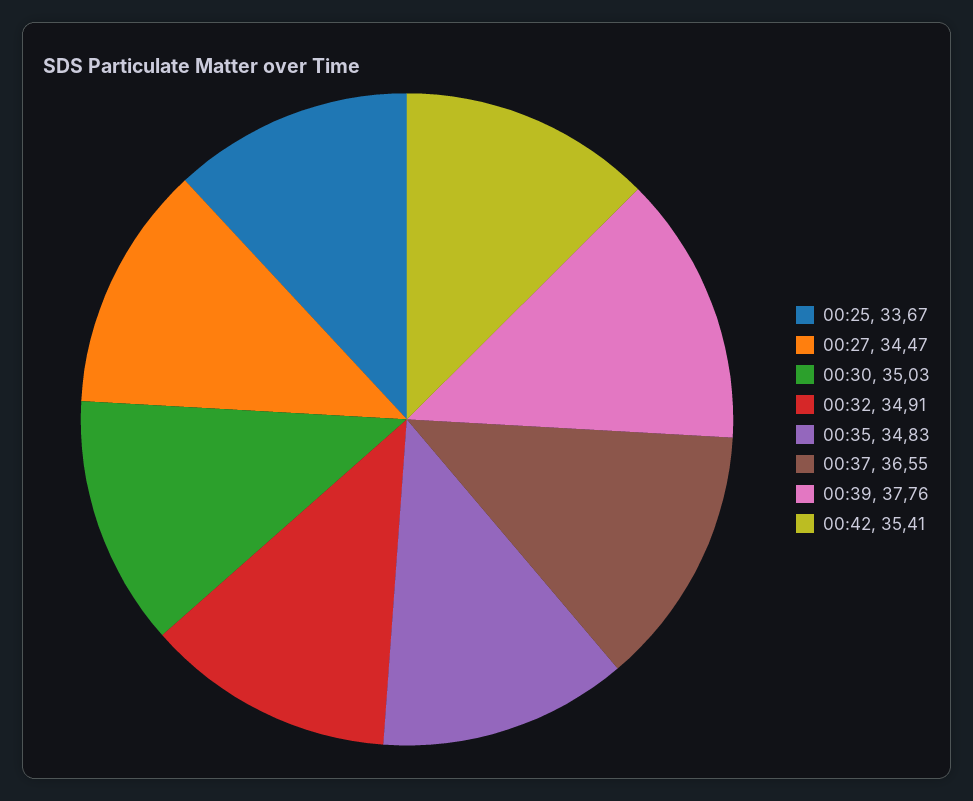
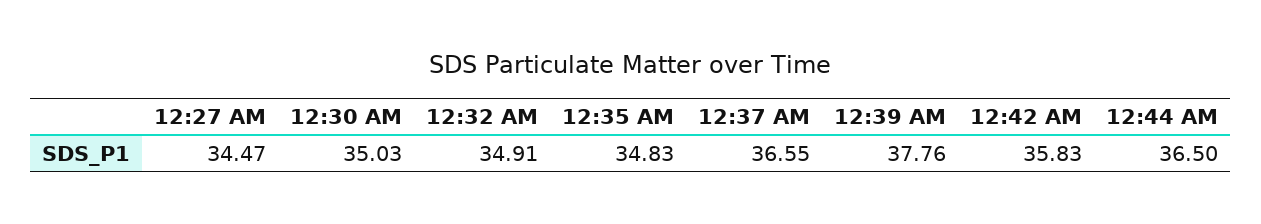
00:25: 33.67 -> none
00:42: 35.41 -> 35.83
12:44 AM: none -> 36.5

